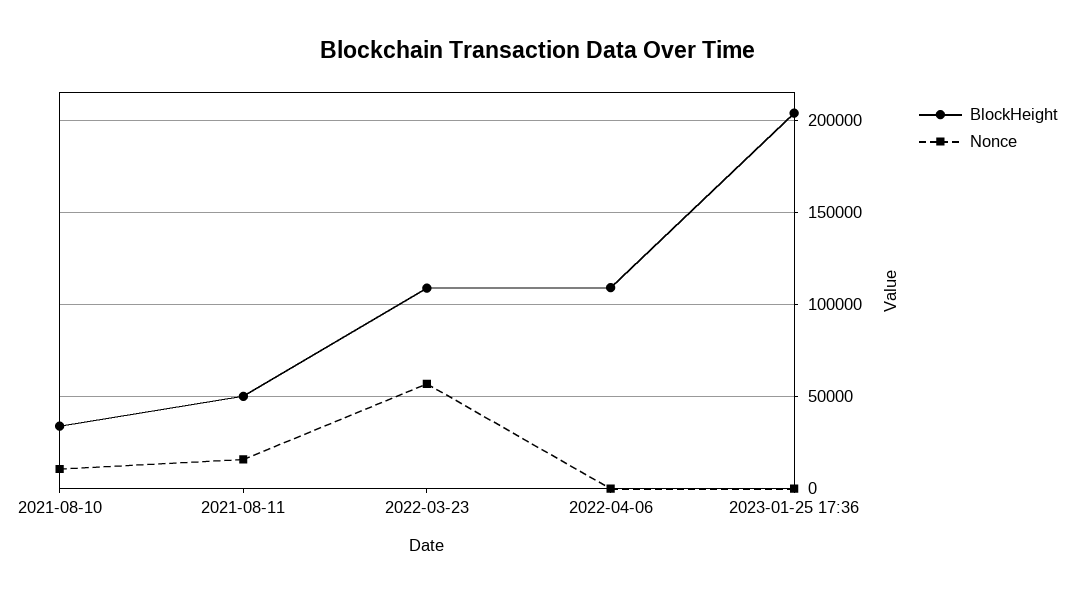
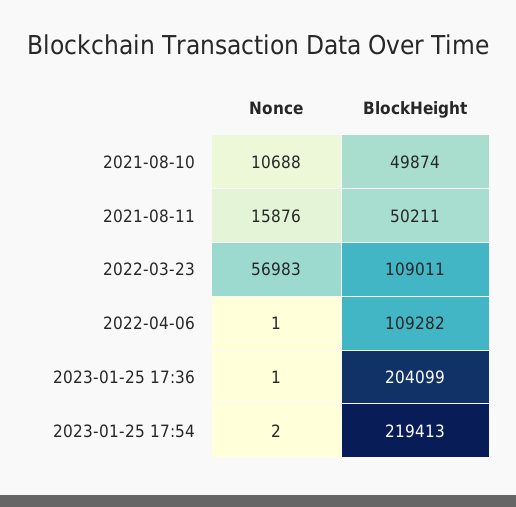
BlockHeight, 2021-08-10: 35000 -> 49874
Nonce, 2023-01-25 17:54: none -> 2
BlockHeight, 2023-01-25 17:54: none -> 219413

